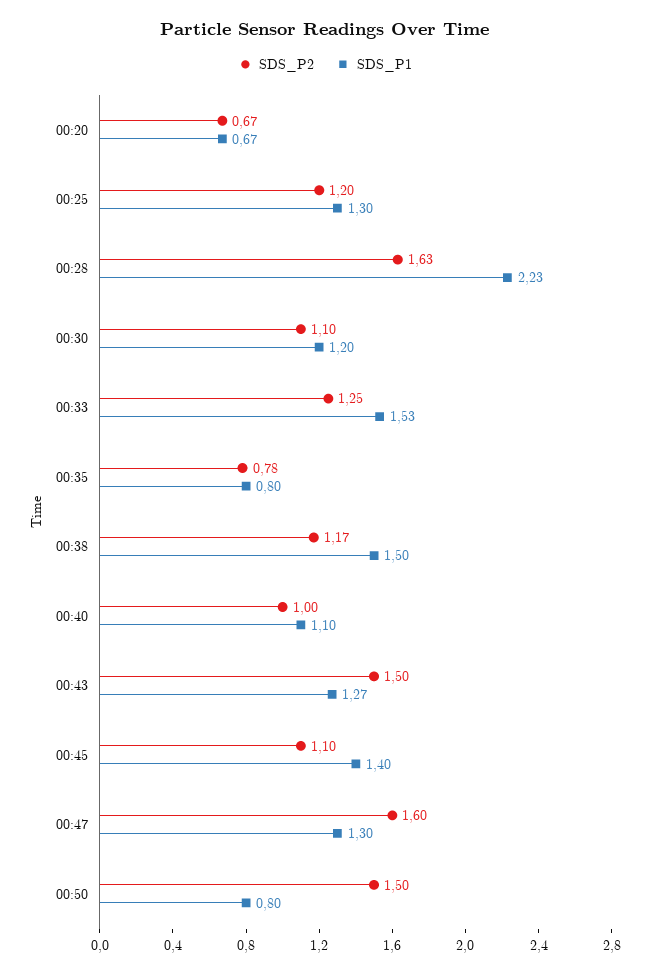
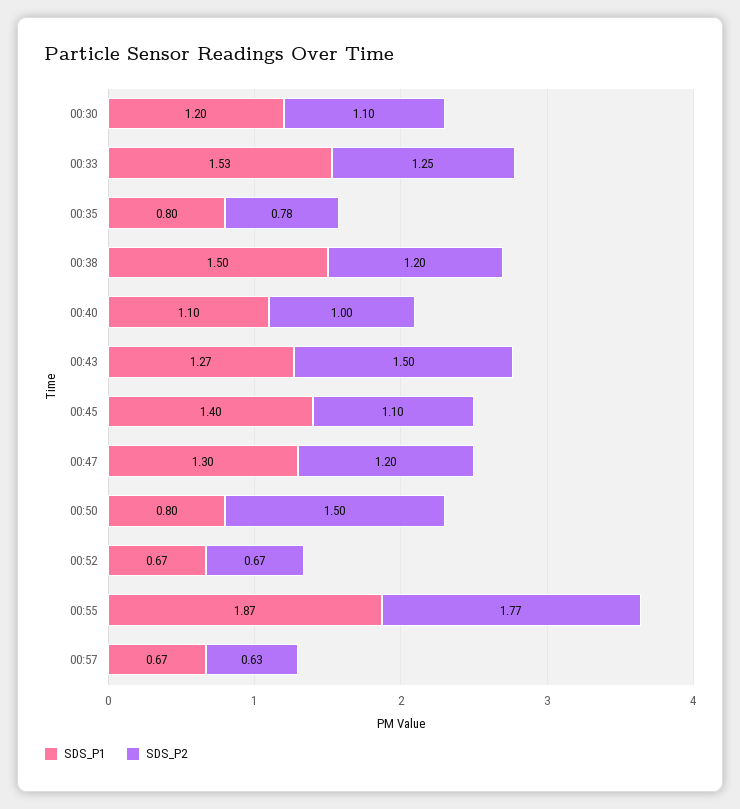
SDS_P2, 00:20: 0.67 -> none
SDS_P1, 00:20: 0.67 -> none
SDS_P2, 00:25: 1.2 -> none
SDS_P1, 00:25: 1.3 -> none
SDS_P2, 00:28: 1.63 -> none
SDS_P1, 00:28: 2.23 -> none
SDS_P2, 00:38: 1.17 -> 1.2
SDS_P2, 00:47: 1.6 -> 1.2
SDS_P1, 00:52: none -> 0.67
SDS_P2, 00:52: none -> 0.67
SDS_P1, 00:55: none -> 1.87
SDS_P2, 00:55: none -> 1.77
SDS_P1, 00:57: none -> 0.67
SDS_P2, 00:57: none -> 0.63

